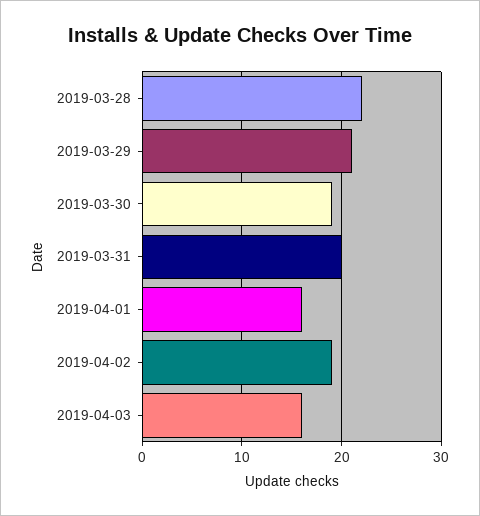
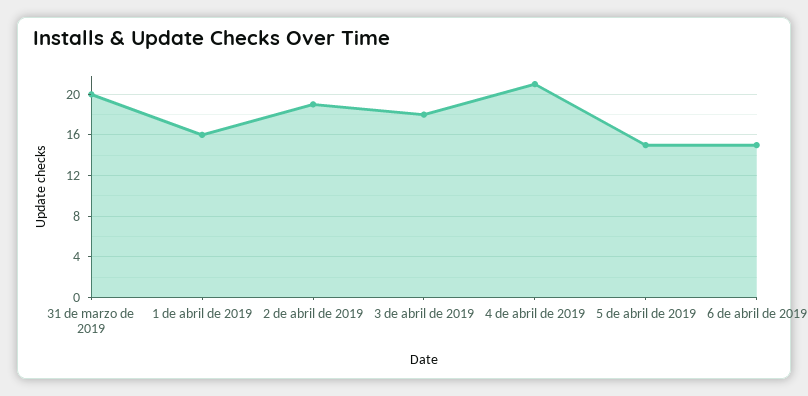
2019-03-28: 22 -> none
2019-03-29: 21 -> none
2019-03-30: 19 -> none
2019-04-03: 16 -> 18
4 de abril de 2019: none -> 21
5 de abril de 2019: none -> 15
6 de abril de 2019: none -> 15

